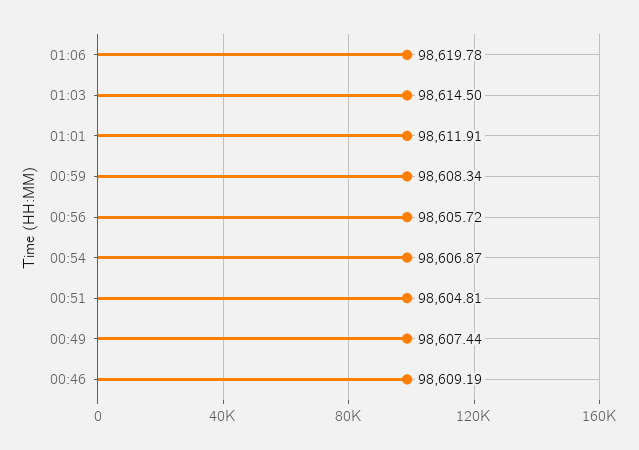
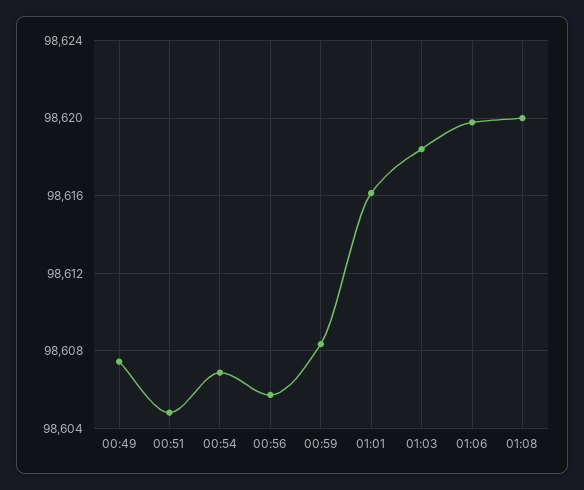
01:03: 98614.5 -> 98618.5
01:01: 98611.91 -> 98616
00:46: 98609.19 -> none
01:08: none -> 98620

